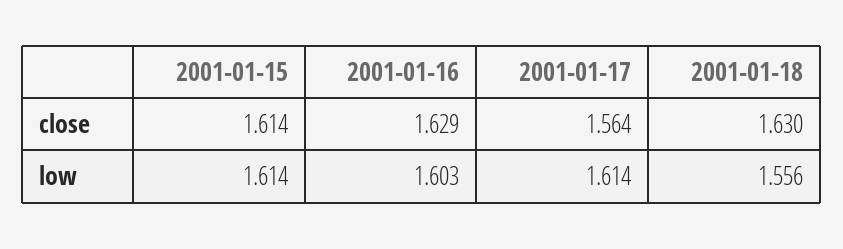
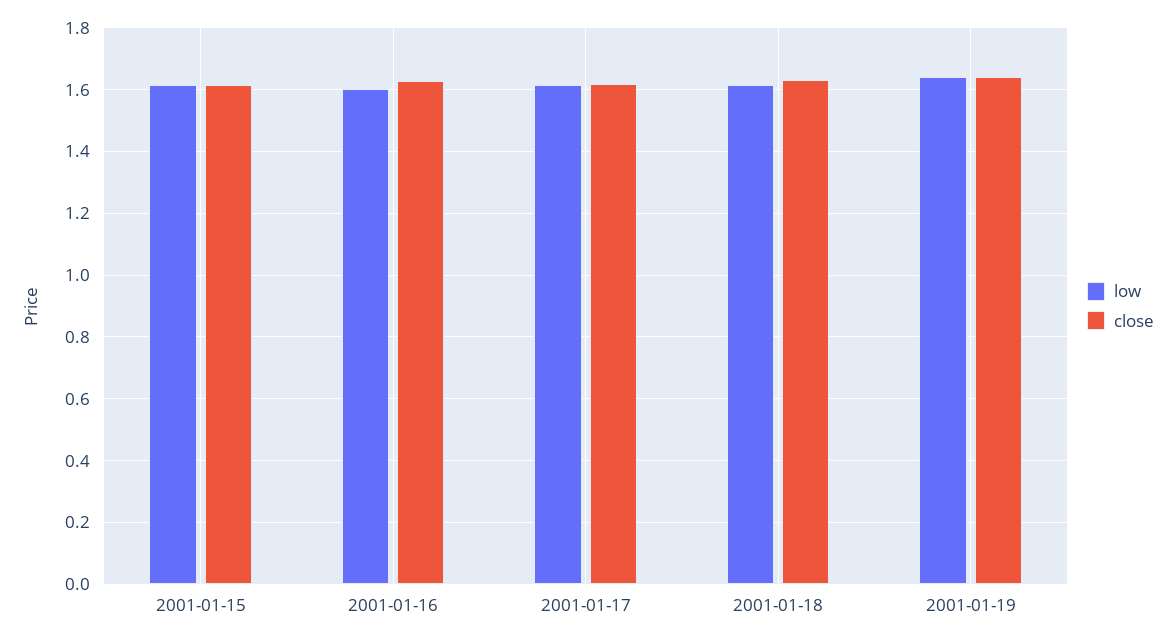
close, 2001-01-17: 1.564 -> 1.62
low, 2001-01-18: 1.556 -> 1.62
low, 2001-01-19: none -> 1.64
close, 2001-01-19: none -> 1.64

